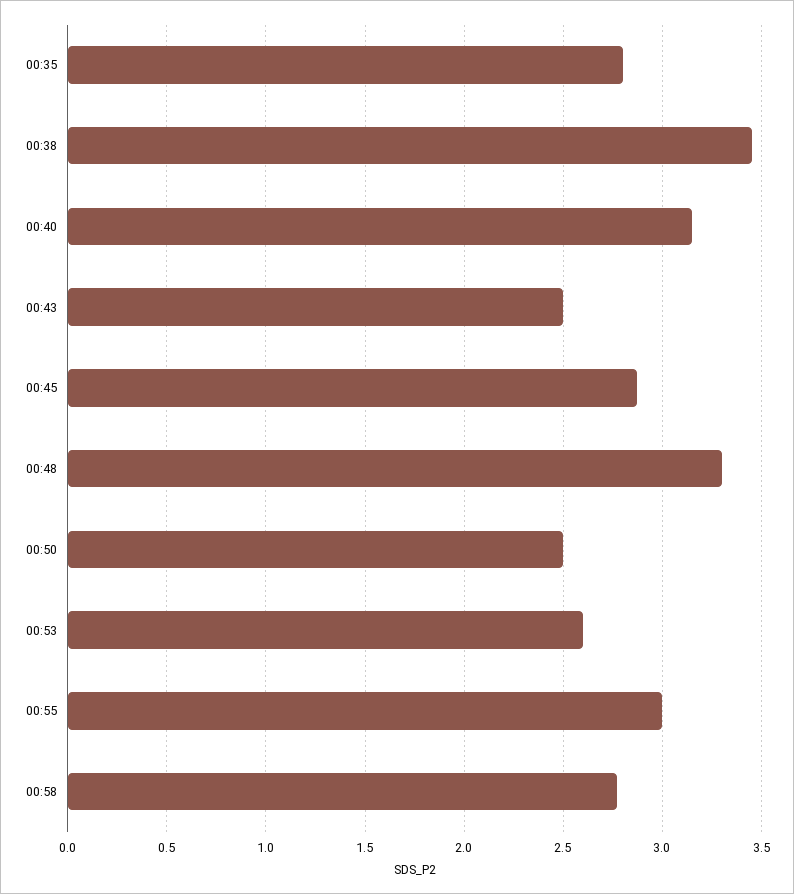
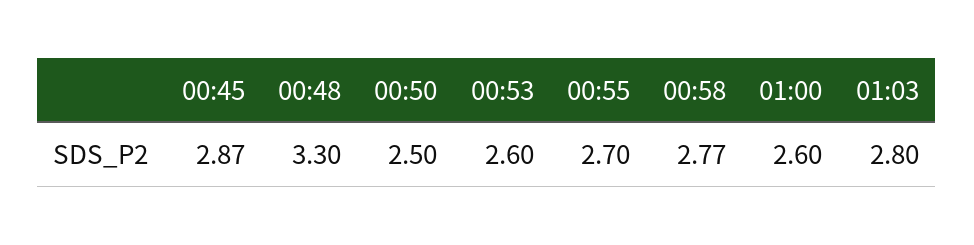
00:35: 2.8 -> none
00:38: 3.45 -> none
00:40: 3.15 -> none
00:43: 2.5 -> none
00:55: 3 -> 2.7
01:00: none -> 2.6
01:03: none -> 2.8

